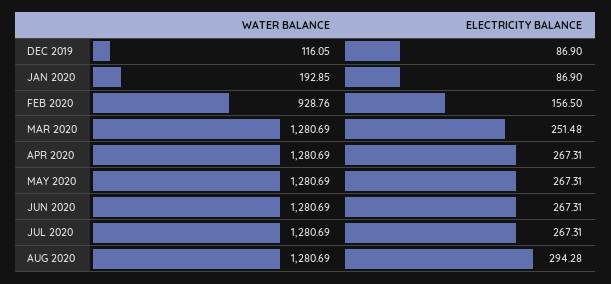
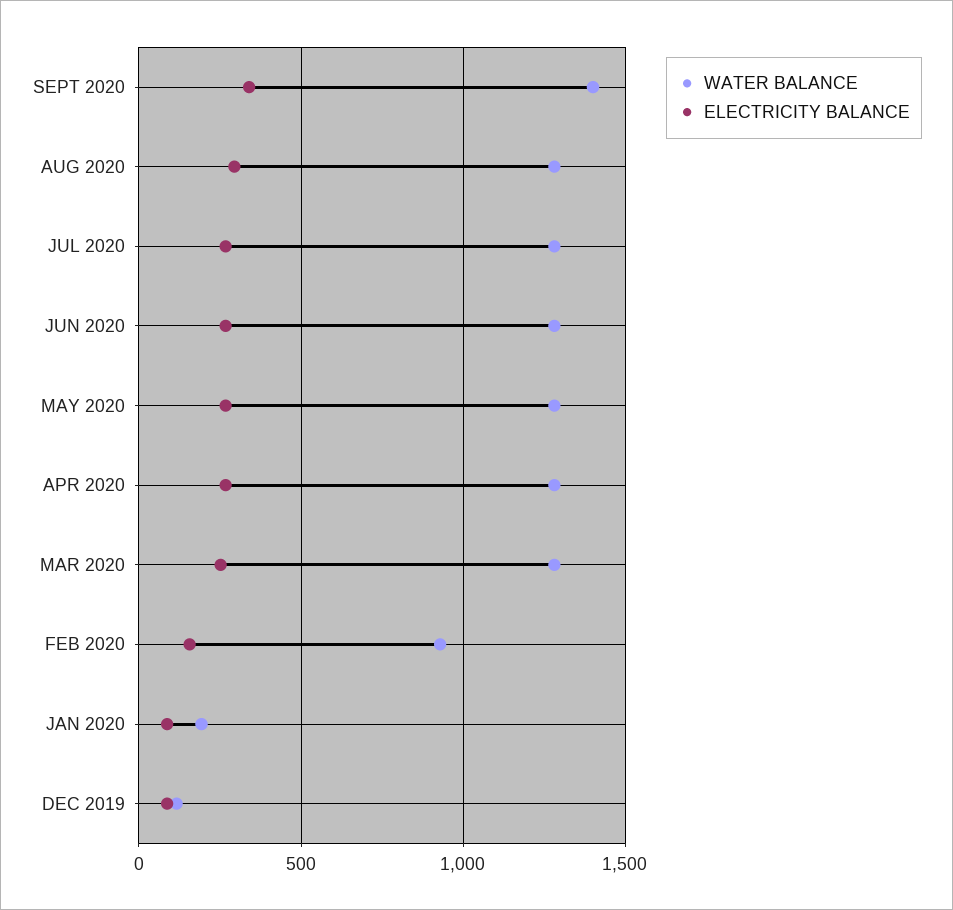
WATER BALANCE, SEPT 2020: none -> 1400
ELECTRICITY BALANCE, SEPT 2020: none -> 350

